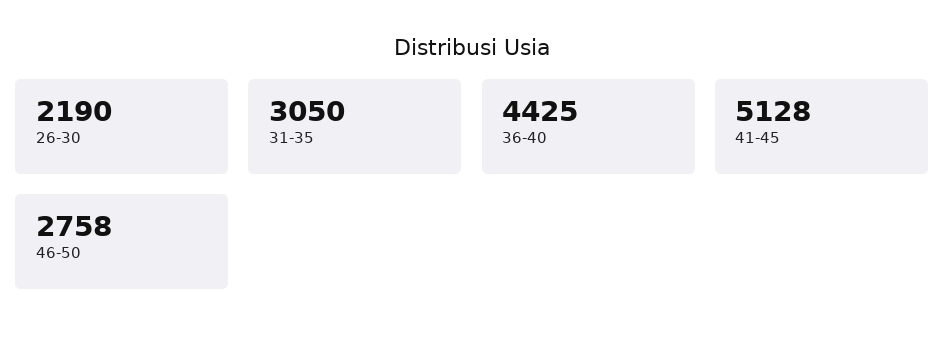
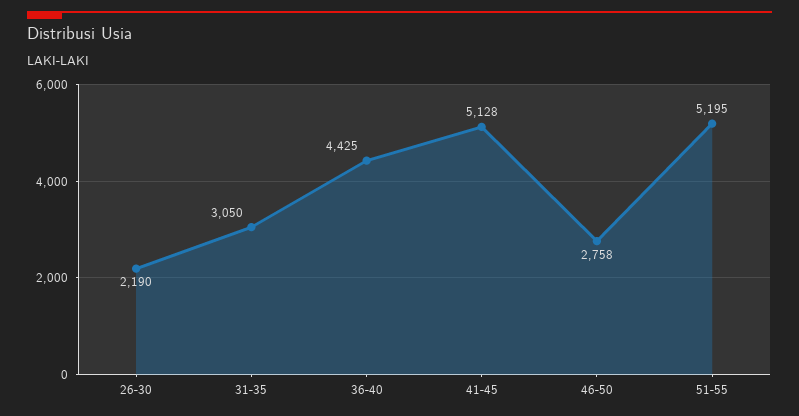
51-55: none -> 5195

